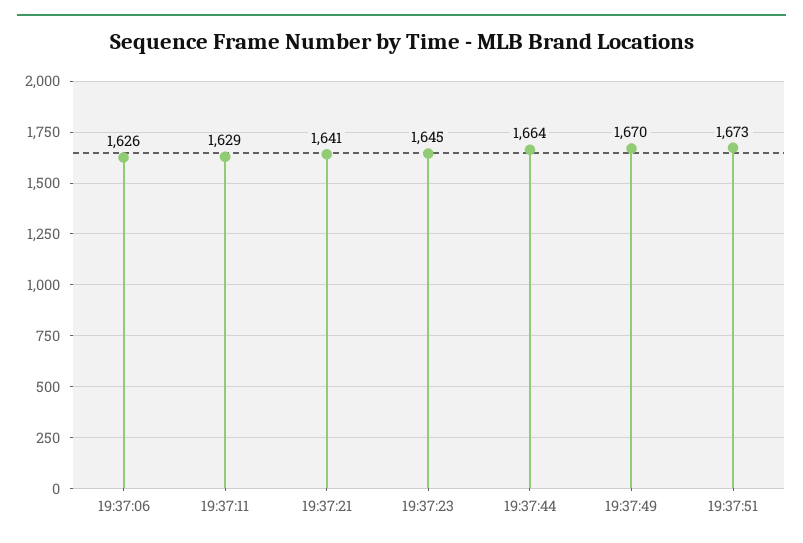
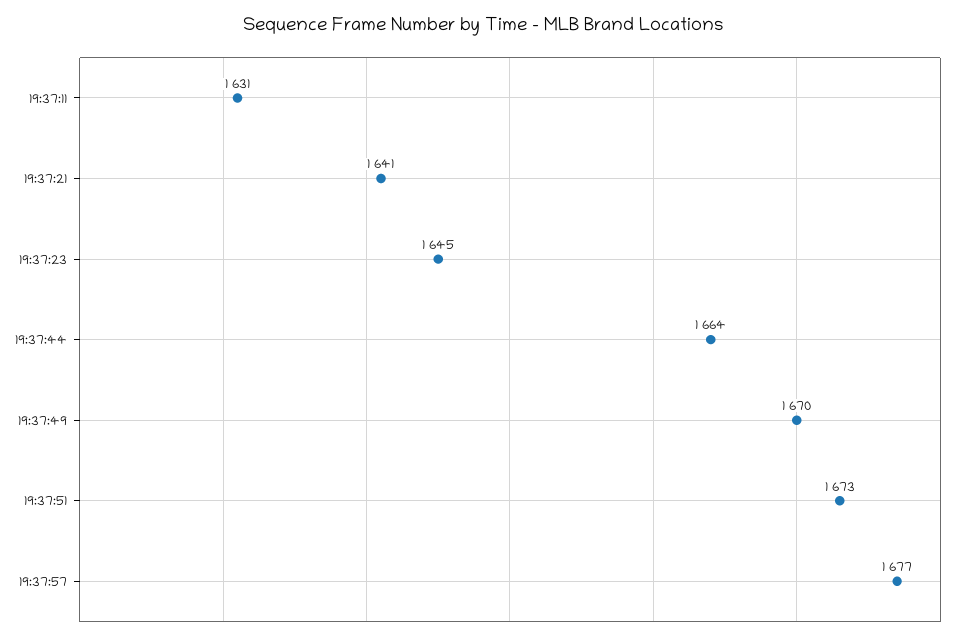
19:37:06: 1626 -> none
19:37:11: 1629 -> 1631
19:37:57: none -> 1677

